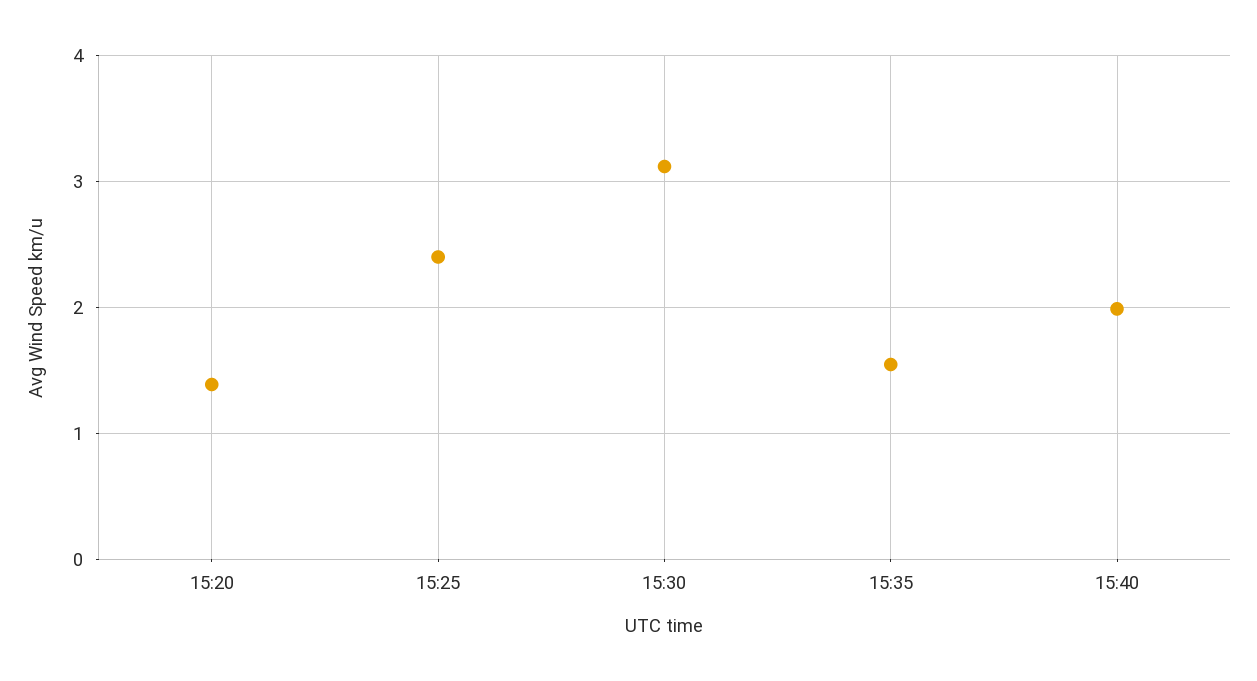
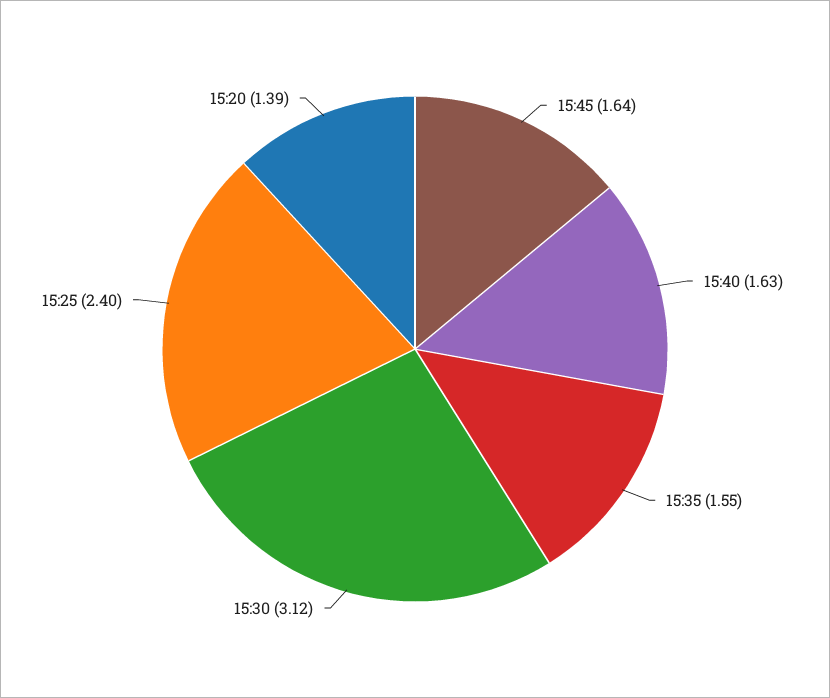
15:40: 2 -> 1.63
15:45: none -> 1.64

